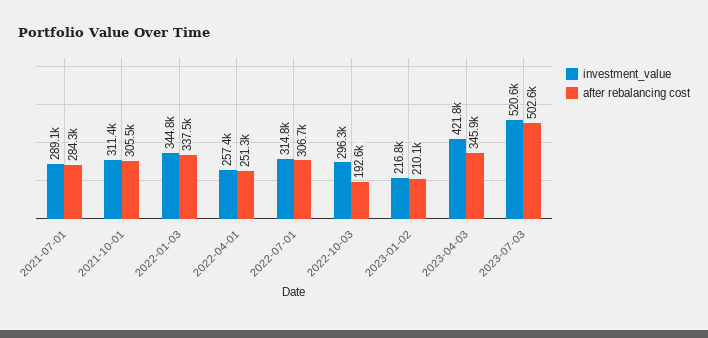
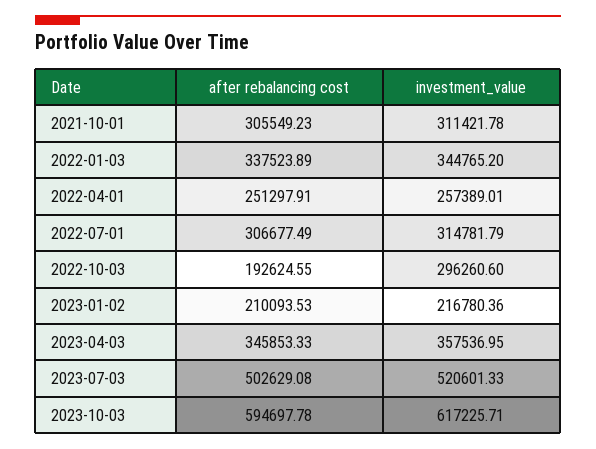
investment_value, 2021-07-01: 289100 -> none
after rebalancing cost, 2021-07-01: 284300 -> none
investment_value, 2023-04-03: 421800 -> 357536.95
after rebalancing cost, 2023-10-03: none -> 594697.78
investment_value, 2023-10-03: none -> 617225.71

